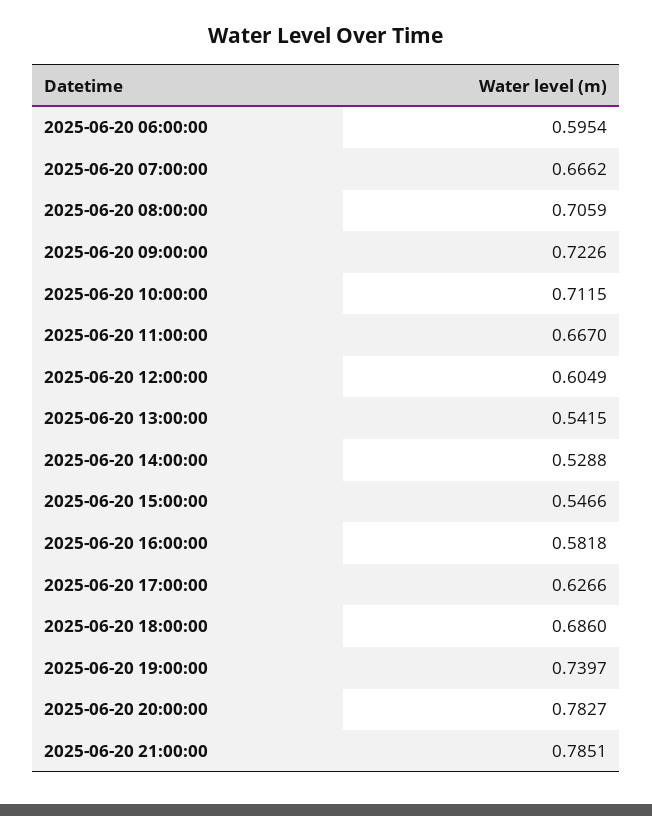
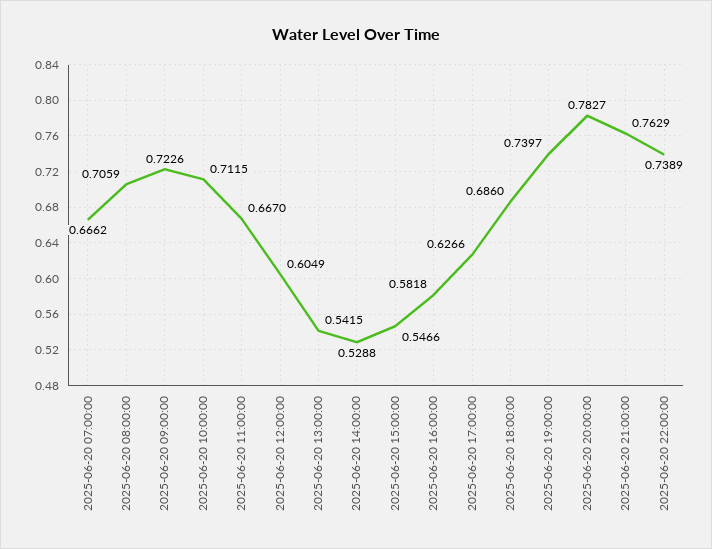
2025-06-20 06:00:00: 0.5954 -> none
2025-06-20 21:00:00: 0.7851 -> 0.7629
2025-06-20 22:00:00: none -> 0.7389

